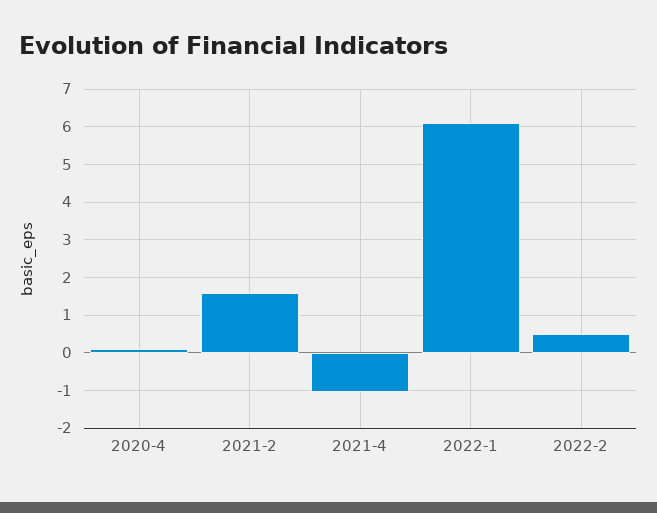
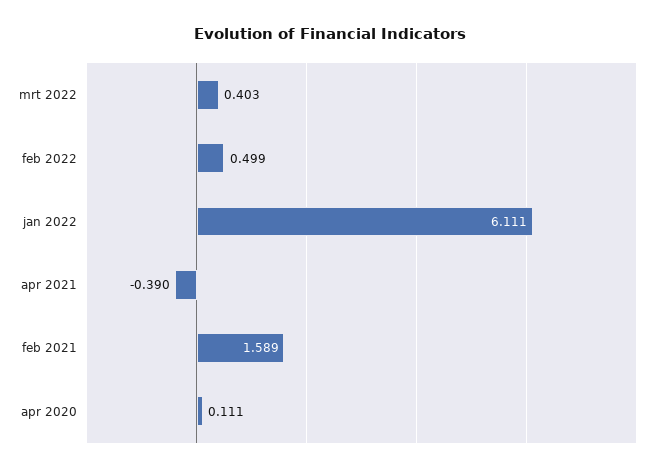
2021-4: -1 -> -0.39
mrt 2022: none -> 0.403

